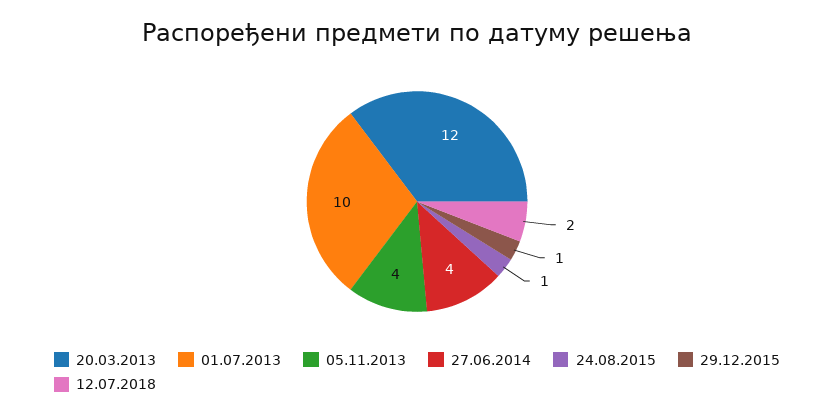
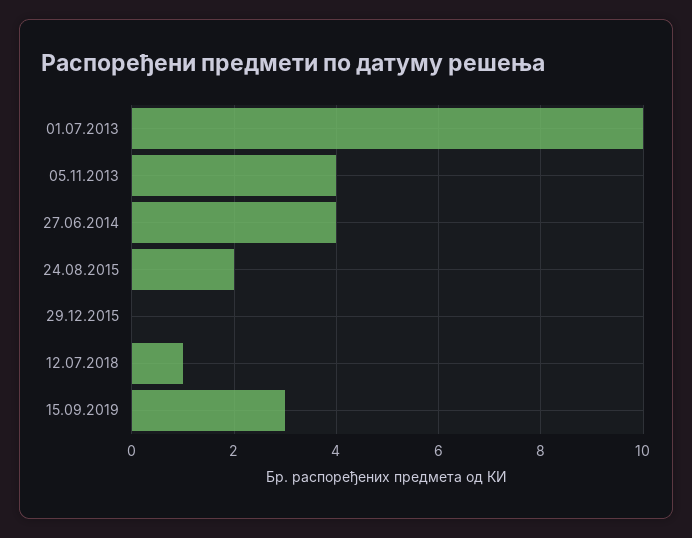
20.03.2013: 12 -> none
24.08.2015: 1 -> 2
29.12.2015: 1 -> 0
12.07.2018: 2 -> 1
15.09.2019: none -> 3

